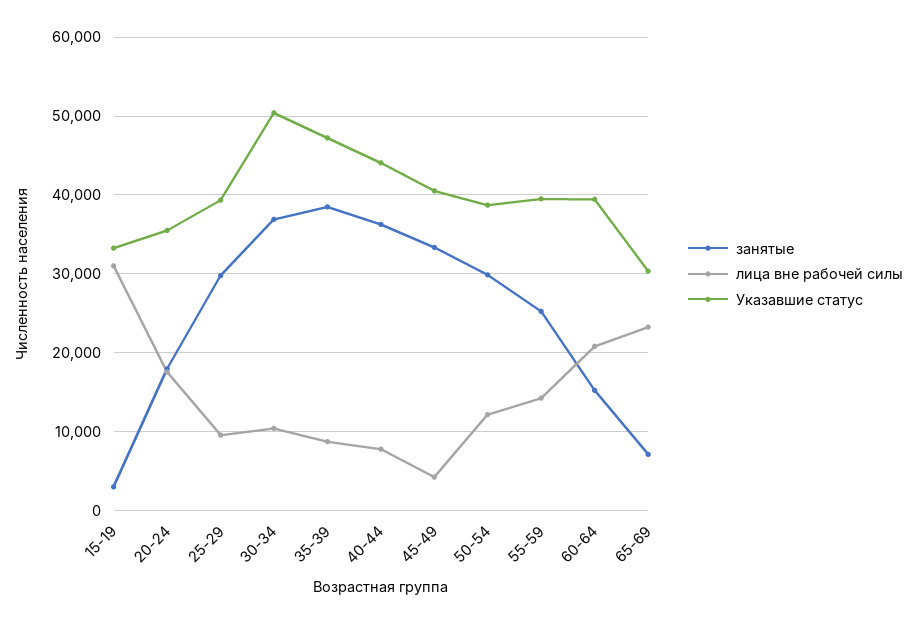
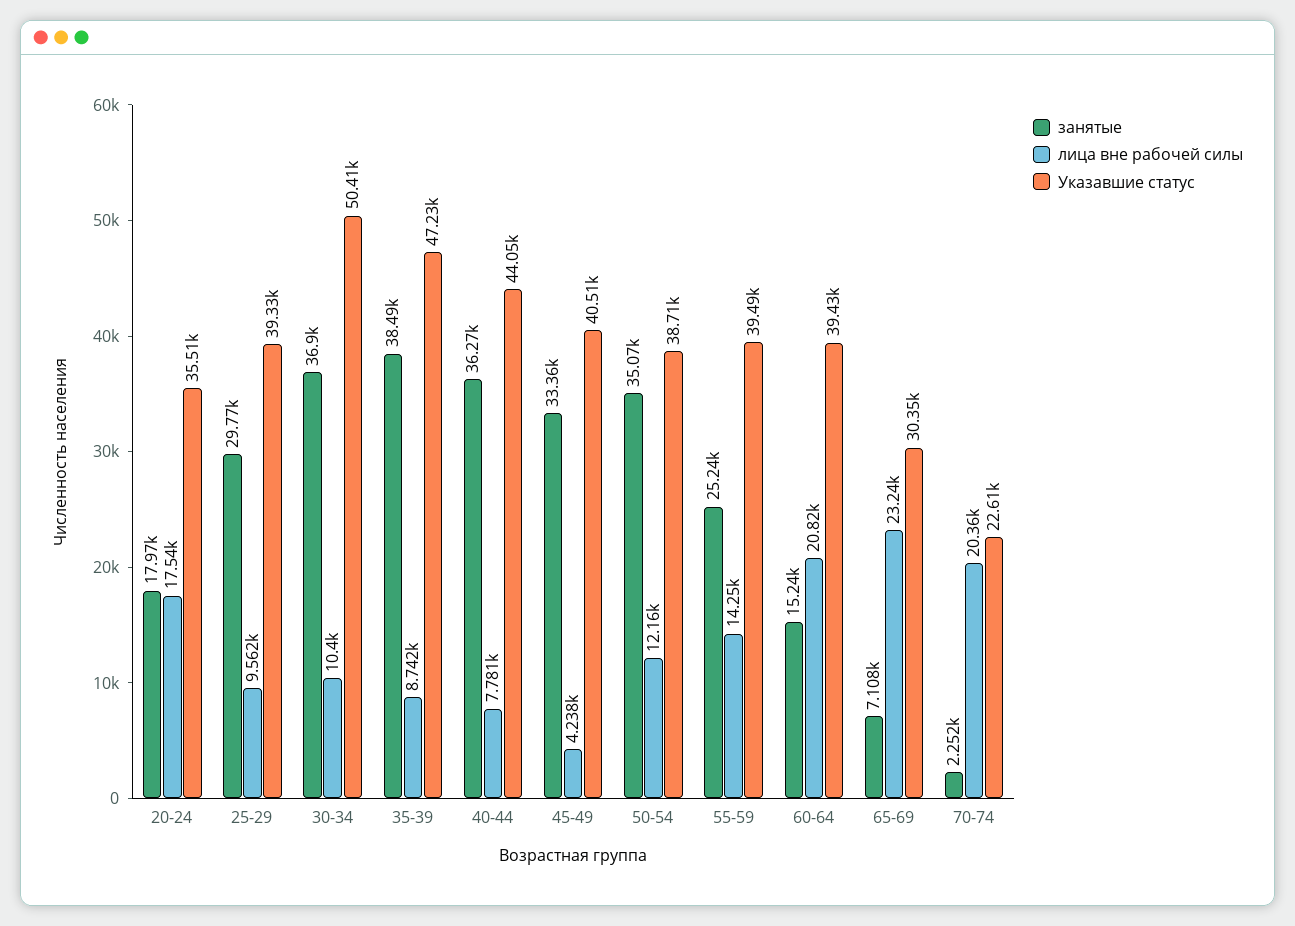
занятые, 15-19: 3000 -> none
лица вне рабочей силы, 15-19: 31000 -> none
Указавшие статус, 15-19: 33000 -> none
занятые, 50-54: 30000 -> 35070
занятые, 70-74: none -> 2252
лица вне рабочей силы, 70-74: none -> 20360
Указавшие статус, 70-74: none -> 22610

